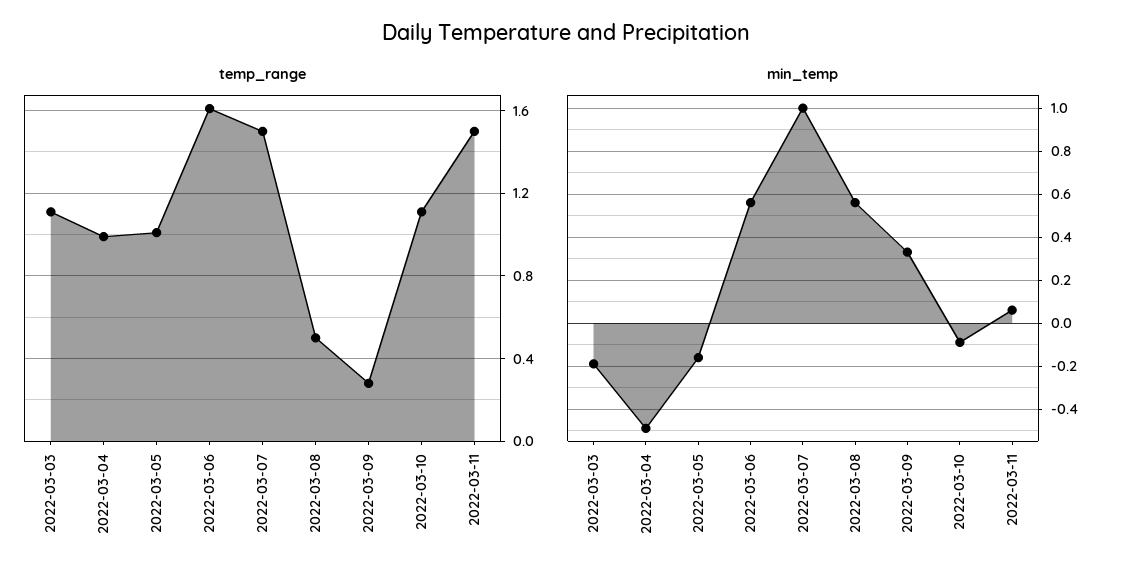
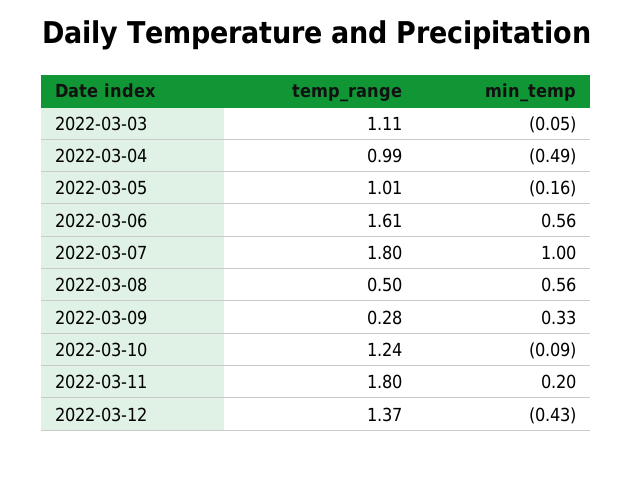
temp_range, 2022-03-07: 1.5 -> 1.8
temp_range, 2022-03-10: 1.1 -> 1.24
temp_range, 2022-03-11: 1.5 -> 1.8
min_temp, 2022-03-03: -0.2 -> -0.05
min_temp, 2022-03-11: 0.05 -> 0.2
temp_range, 2022-03-12: none -> 1.37
min_temp, 2022-03-12: none -> -0.43

